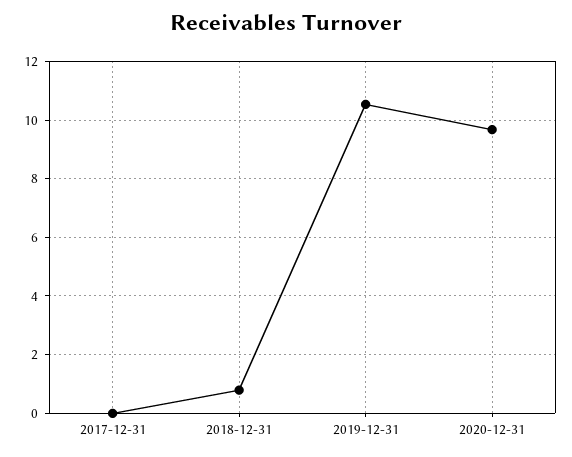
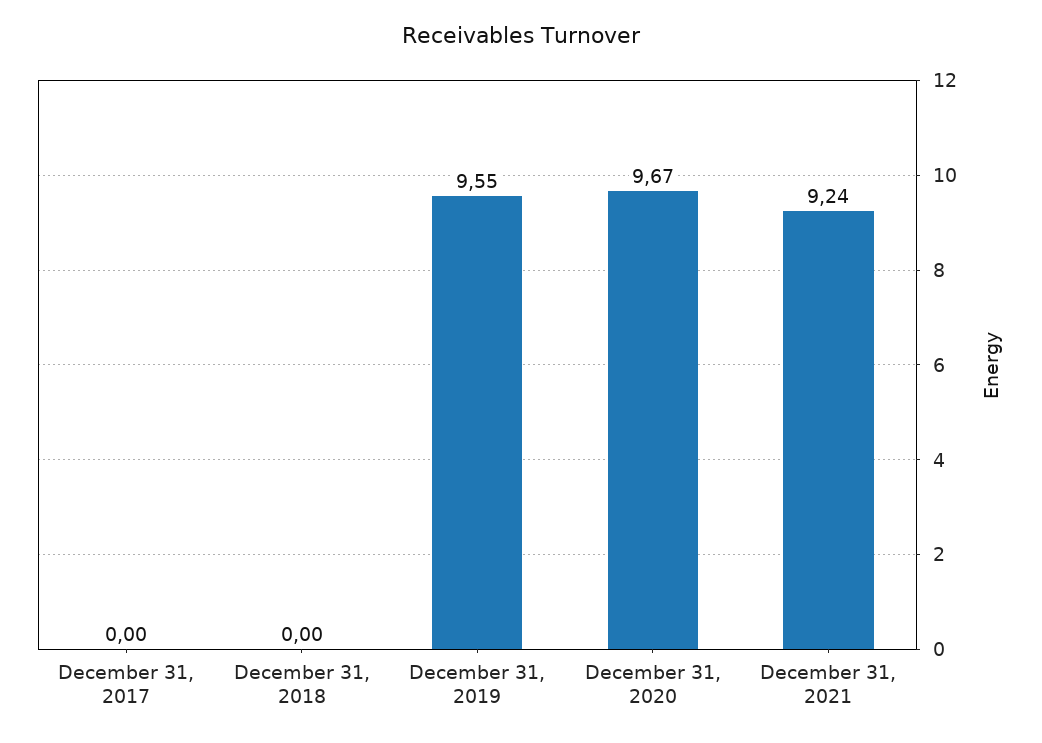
2018-12-31: 0.75 -> 0
2019-12-31: 10.5 -> 9.55
December 31, 2021: none -> 9.24

